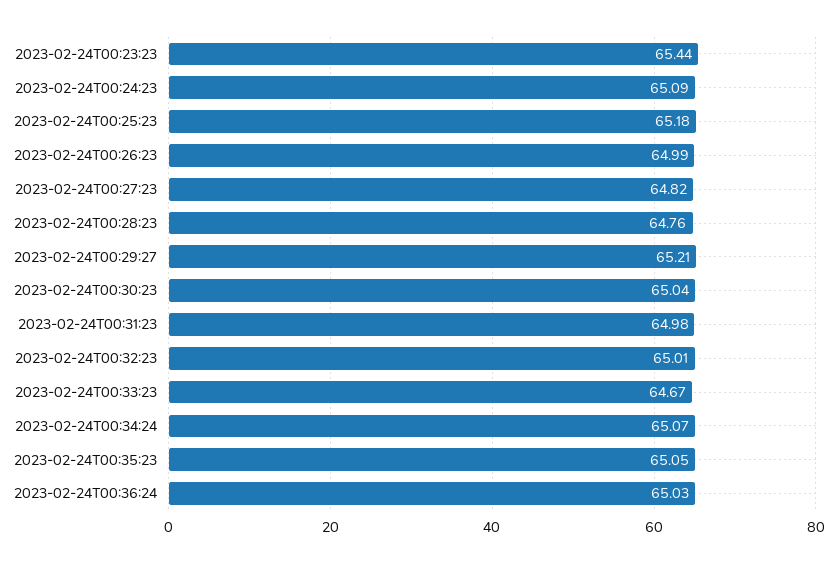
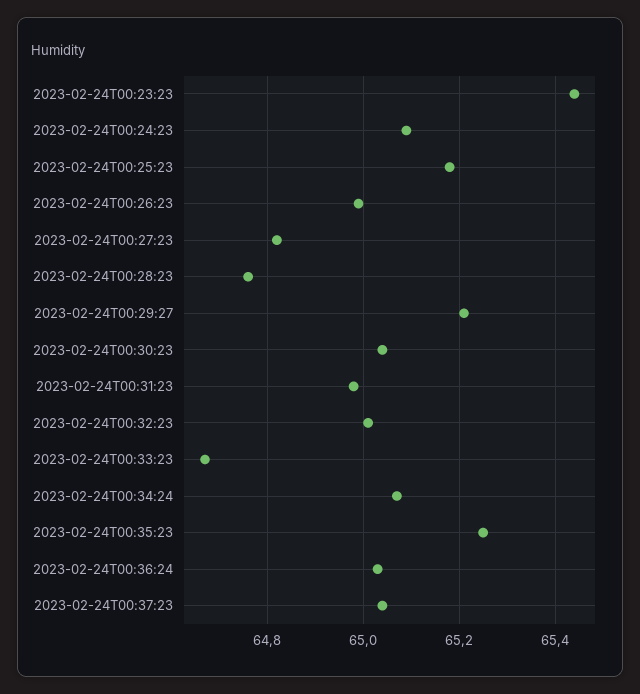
2023-02-24T00:35:23: 65.05 -> 65.25
2023-02-24T00:37:23: none -> 65.05

